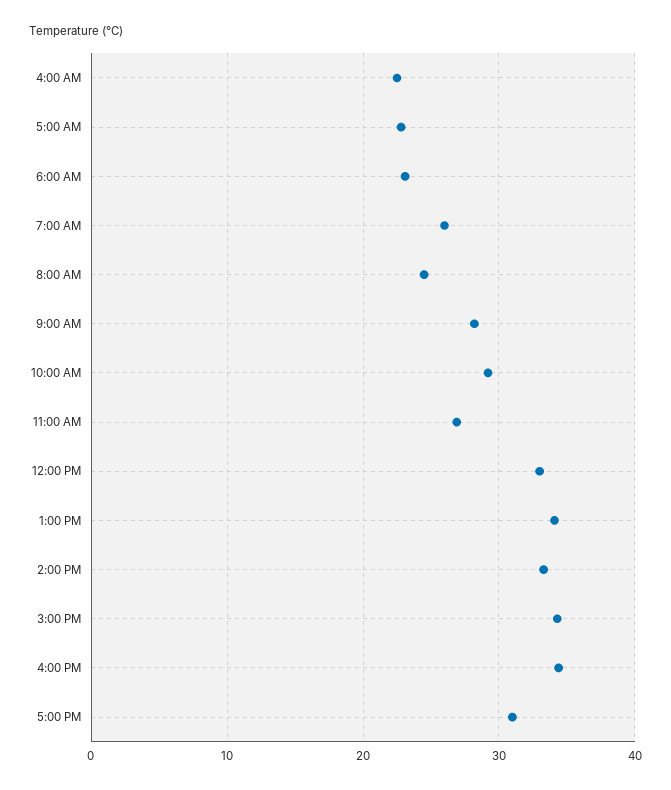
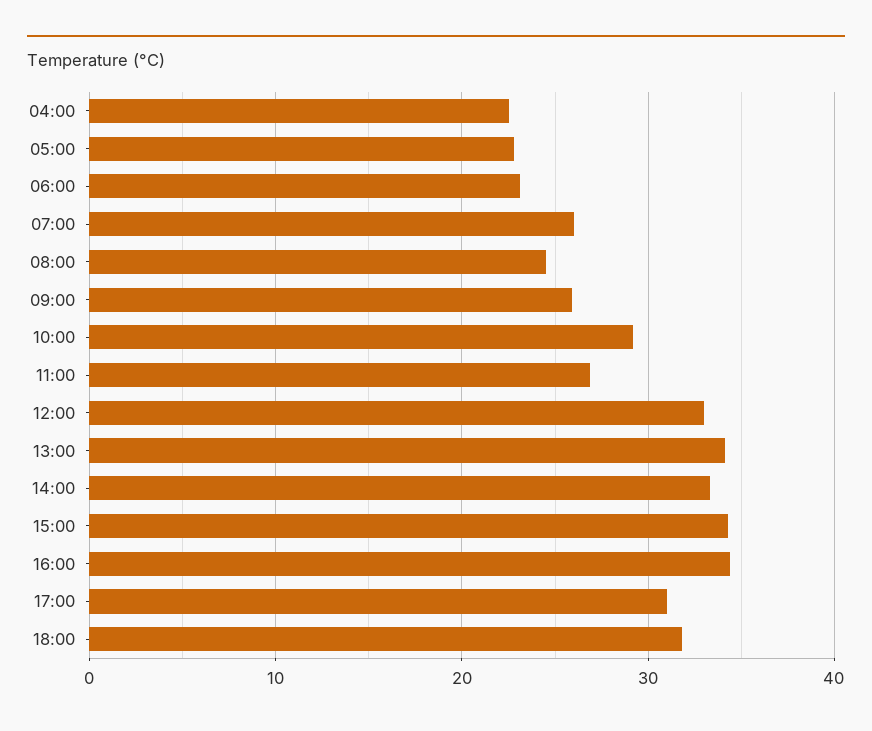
9:00 AM: 28 -> 26
18:00: none -> 32

